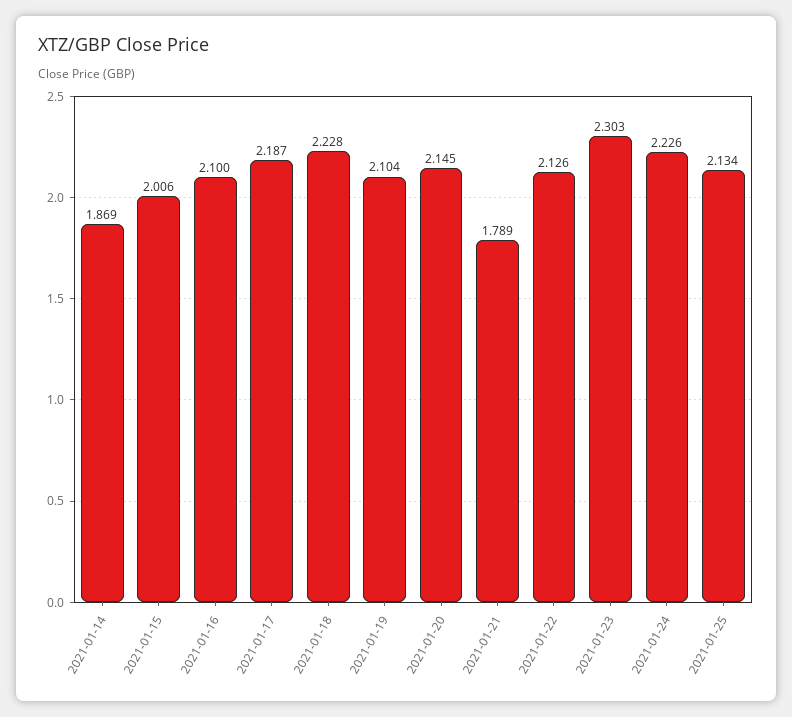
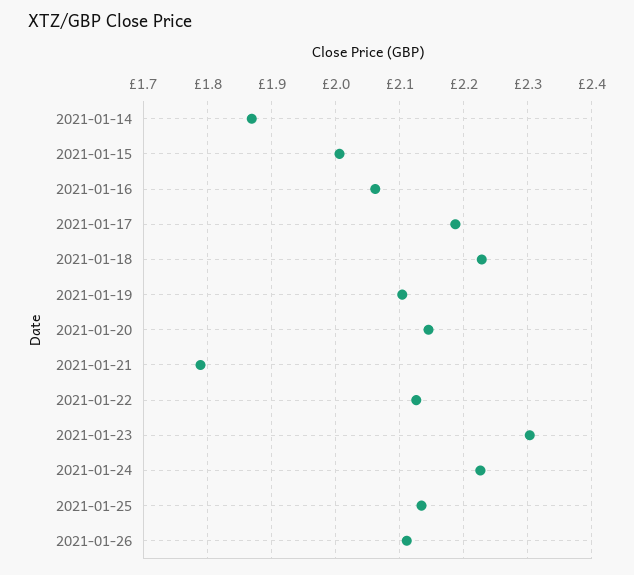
2021-01-16: 2.1 -> 2.06
2021-01-26: none -> 2.11

